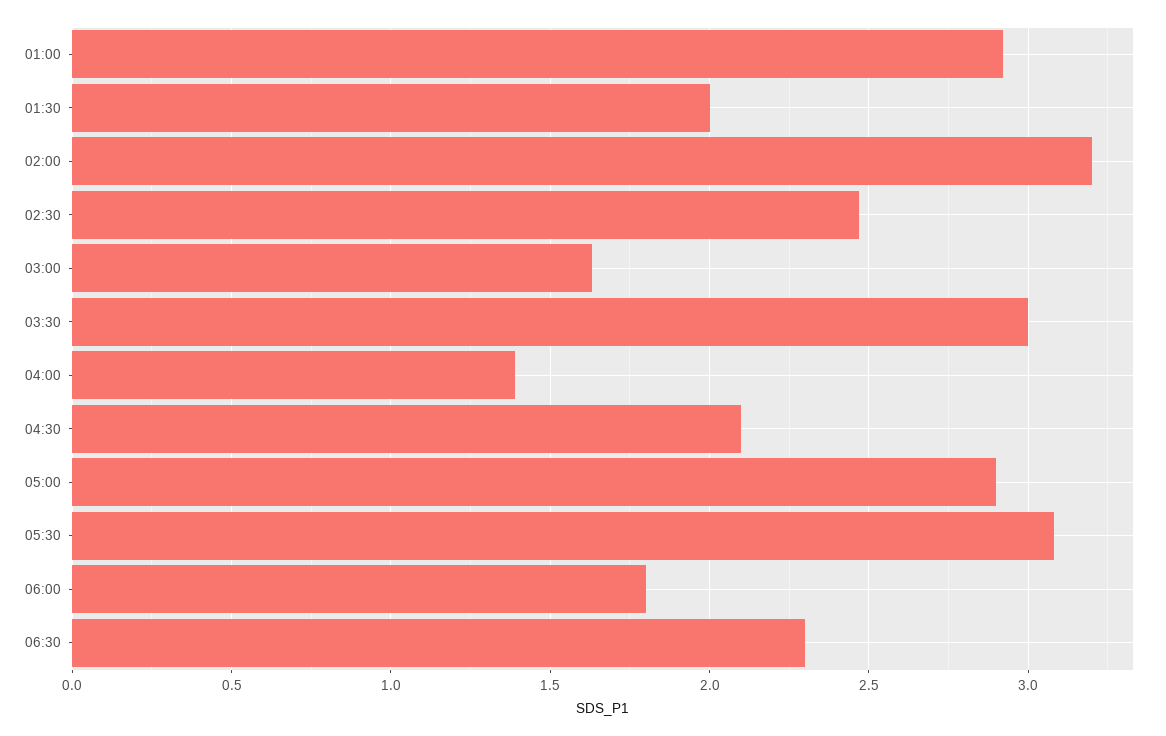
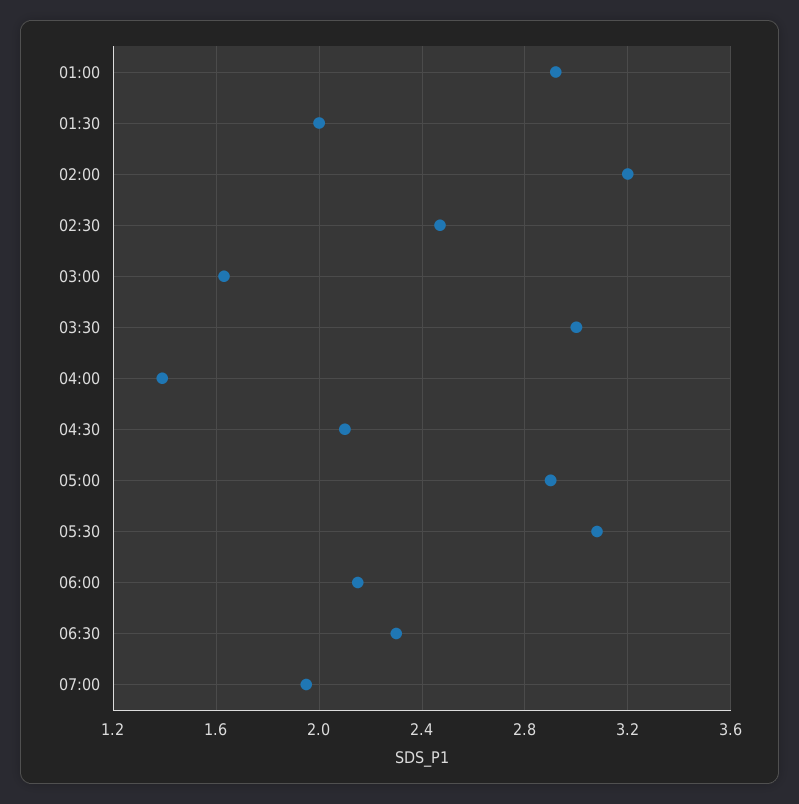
06:00: 1.8 -> 2.15
07:00: none -> 1.95

